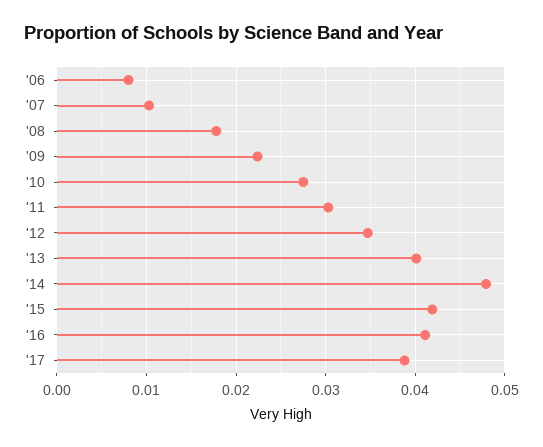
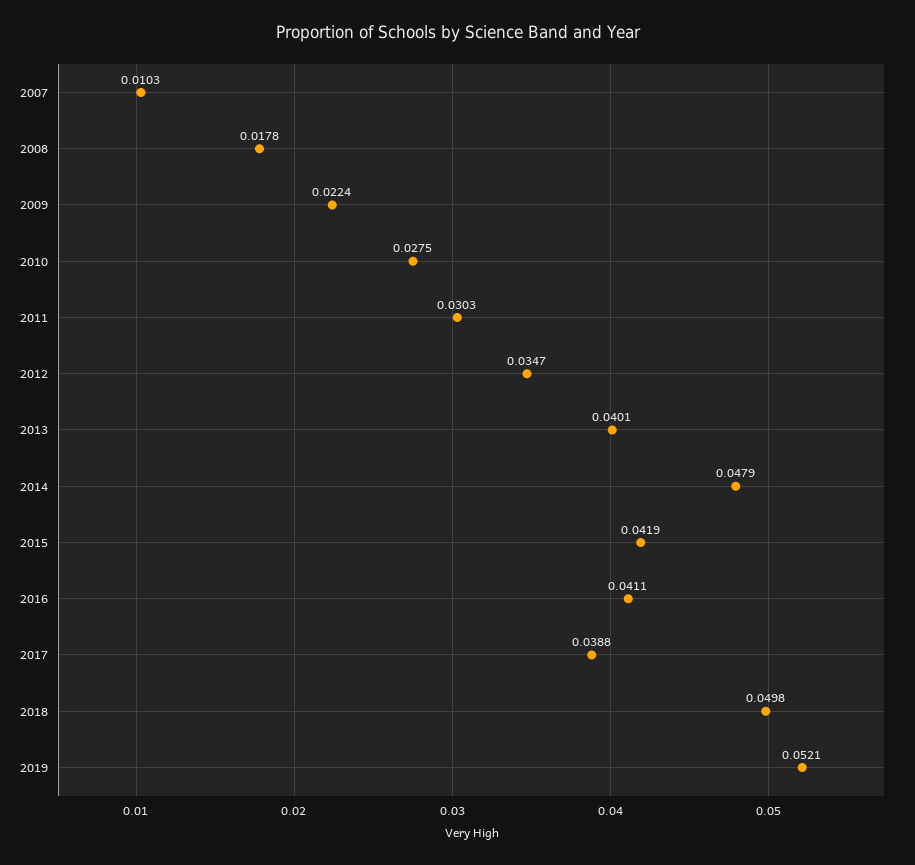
'06: 0.008 -> none
2018: none -> 0.0498
2019: none -> 0.0521

